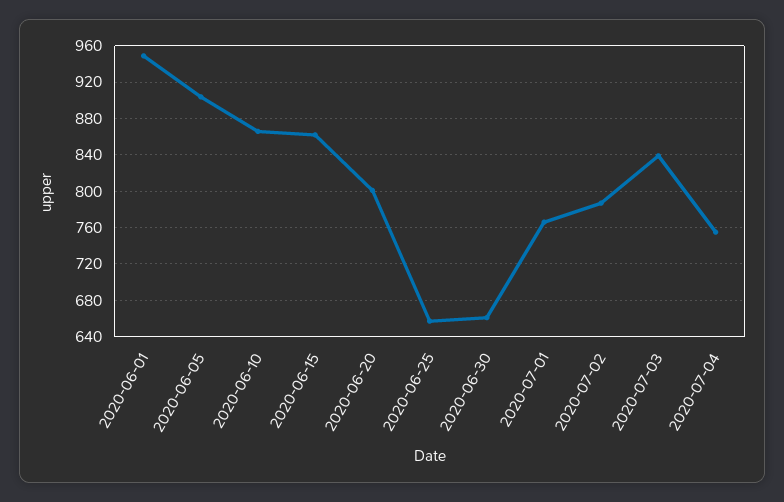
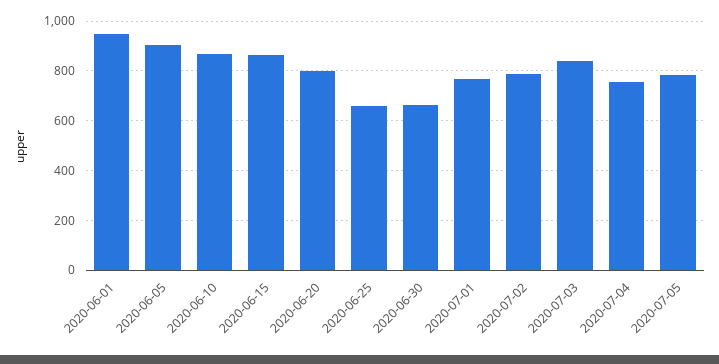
2020-07-05: none -> 775

